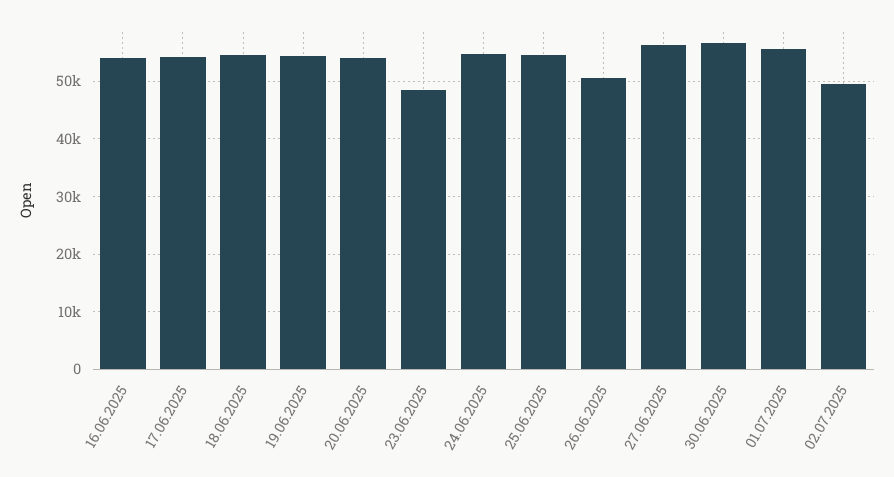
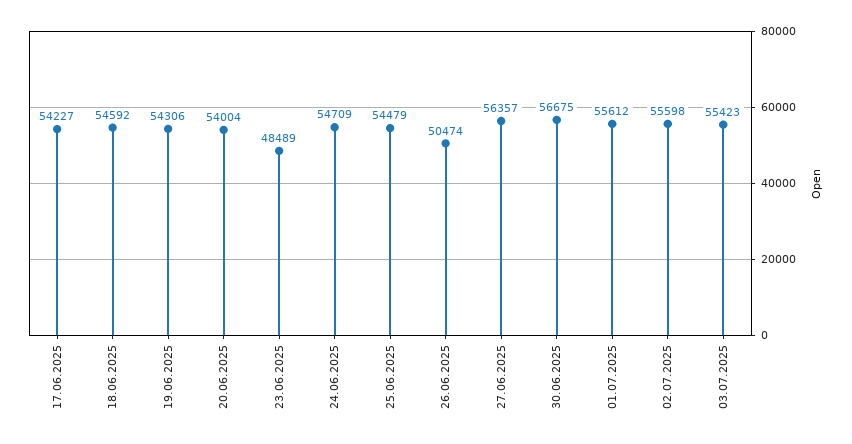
16.06.2025: 54000 -> none
02.07.2025: 50000 -> 55598
03.07.2025: none -> 55423

